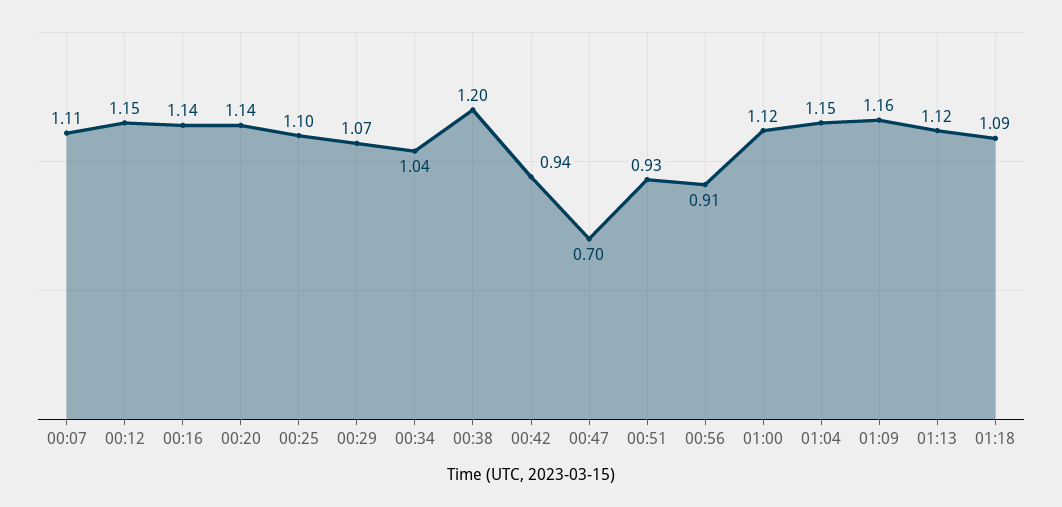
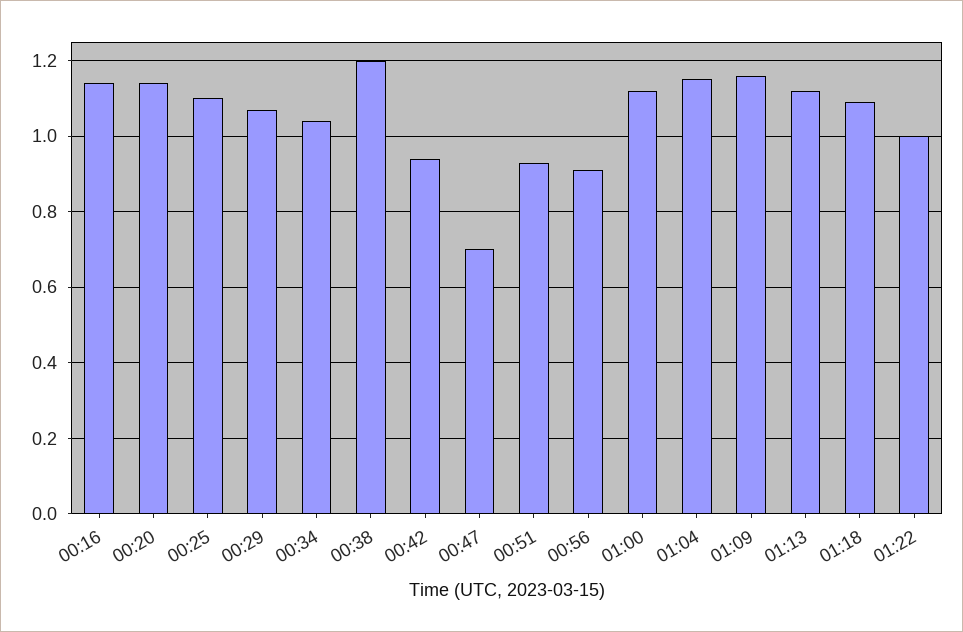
00:07: 1.11 -> none
00:12: 1.15 -> none
01:22: none -> 1

